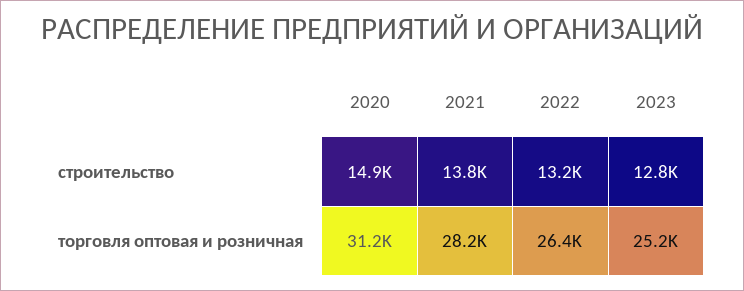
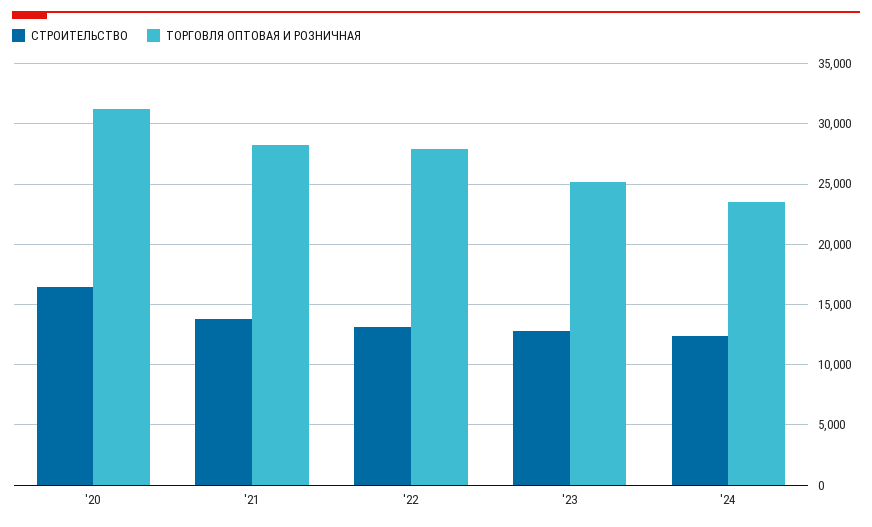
строительство, 2020: 14900 -> 16500
торговля оптовая и розничная, 2022: 26400 -> 28000
строительство, '24: none -> 12500
торговля оптовая и розничная, '24: none -> 23500

